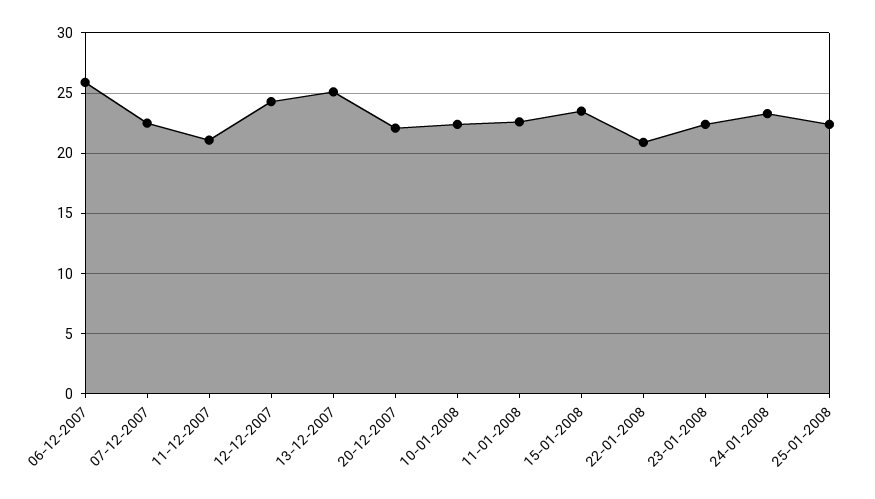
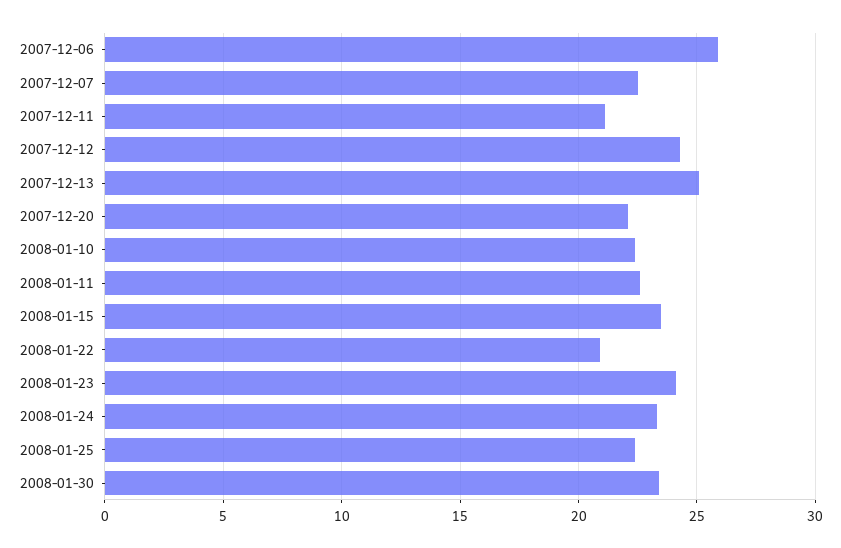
23-01-2008: 22.5 -> 24
2008-01-30: none -> 23.5

